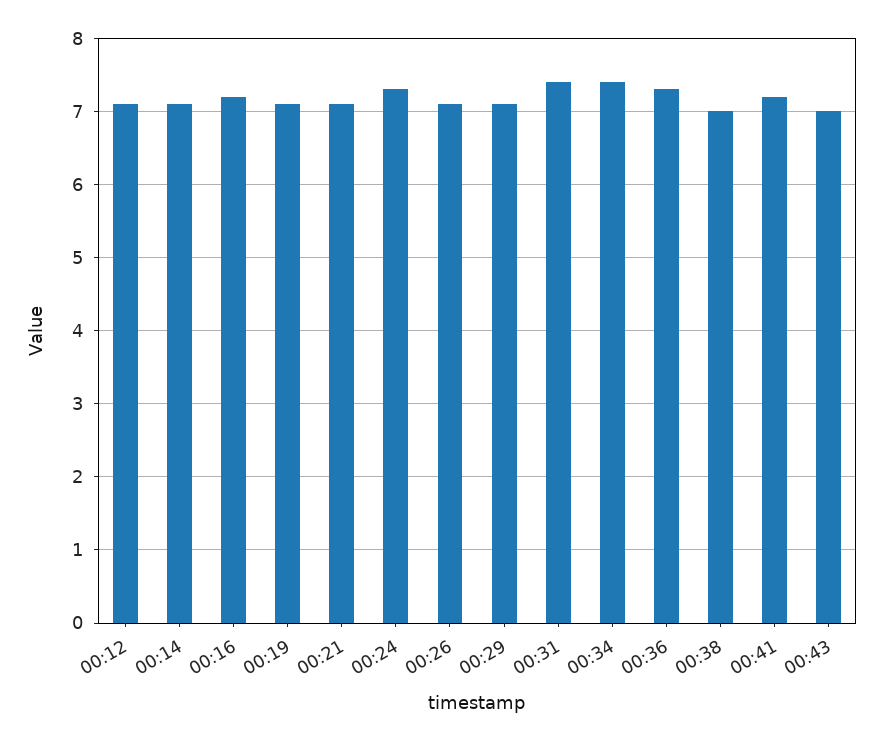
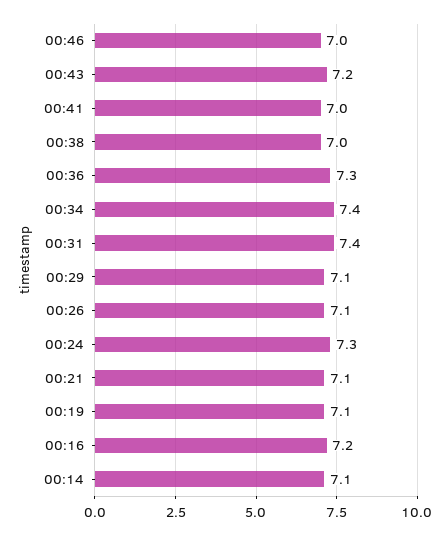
00:12: 7.1 -> none
00:41: 7.2 -> 7
00:43: 7 -> 7.2
00:46: none -> 7

